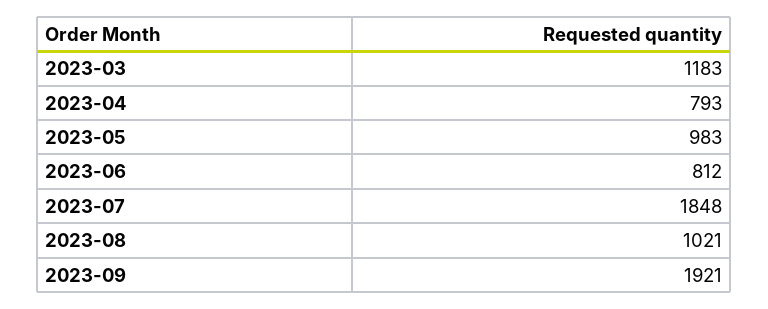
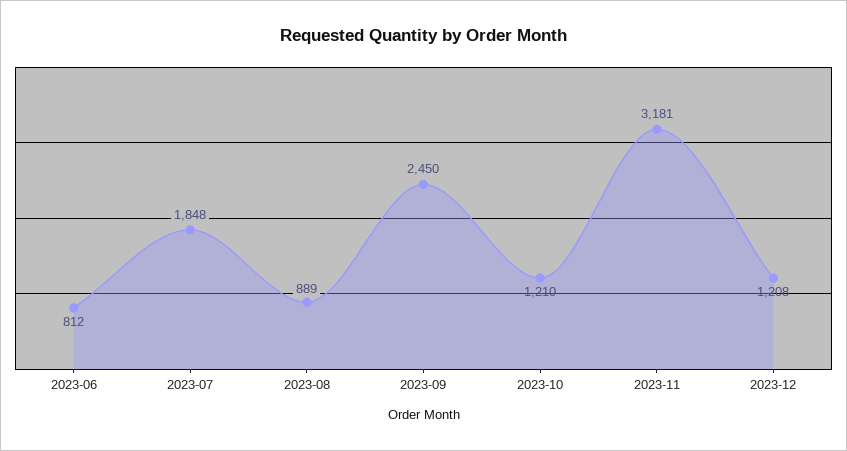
2023-03: 1183 -> none
2023-04: 793 -> none
2023-05: 983 -> none
2023-08: 1021 -> 889
2023-09: 1921 -> 2450
2023-10: none -> 1210
2023-11: none -> 3181
2023-12: none -> 1208

